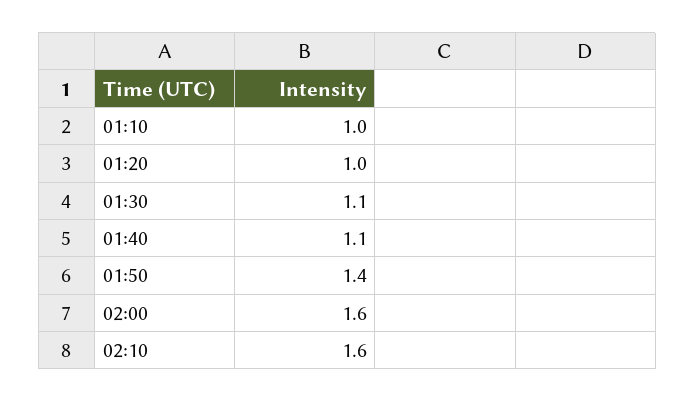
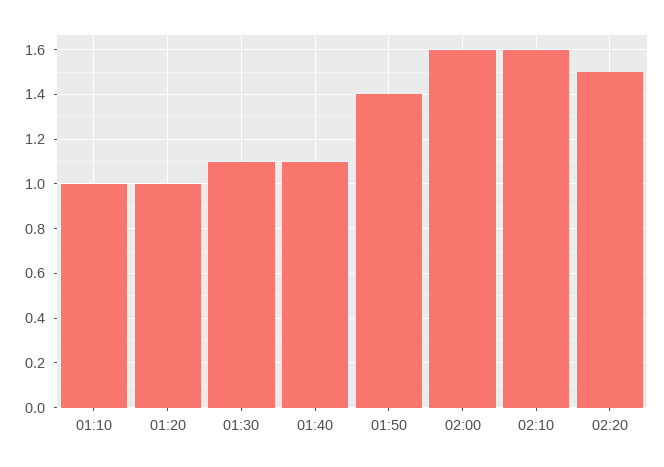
02:20: none -> 1.5

